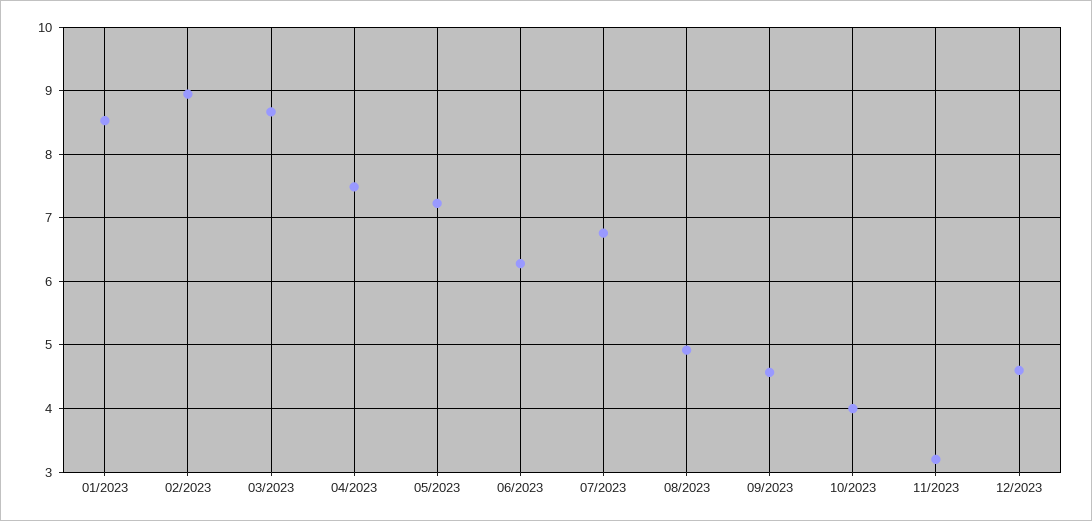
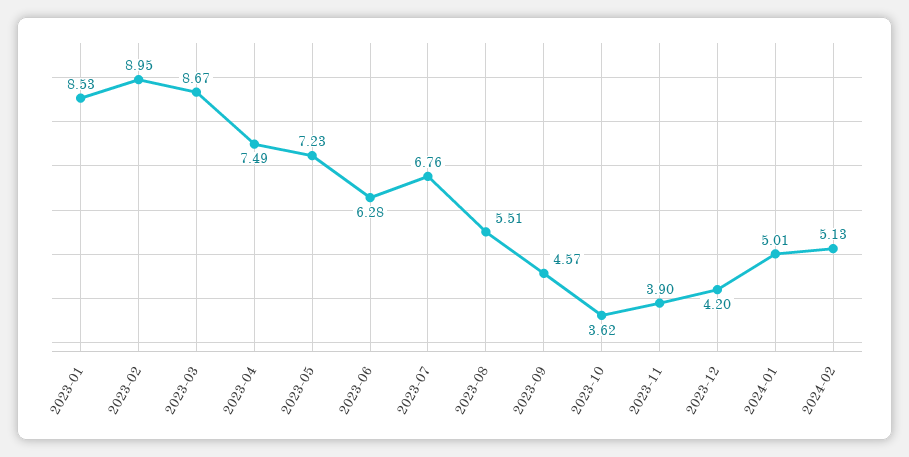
08/2023: 4.9 -> 5.51
10/2023: 4 -> 3.62
11/2023: 3.2 -> 3.9
12/2023: 4.6 -> 4.2
2024-01: none -> 5.01
2024-02: none -> 5.13

